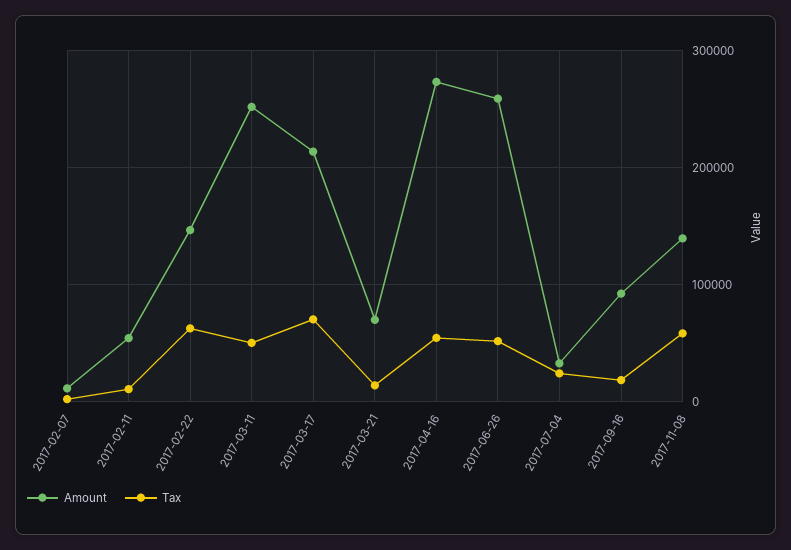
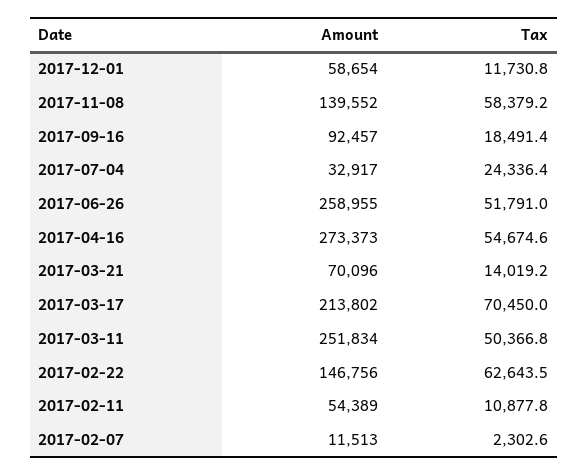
Amount, 2017-12-01: none -> 58654
Tax, 2017-12-01: none -> 11730.8

